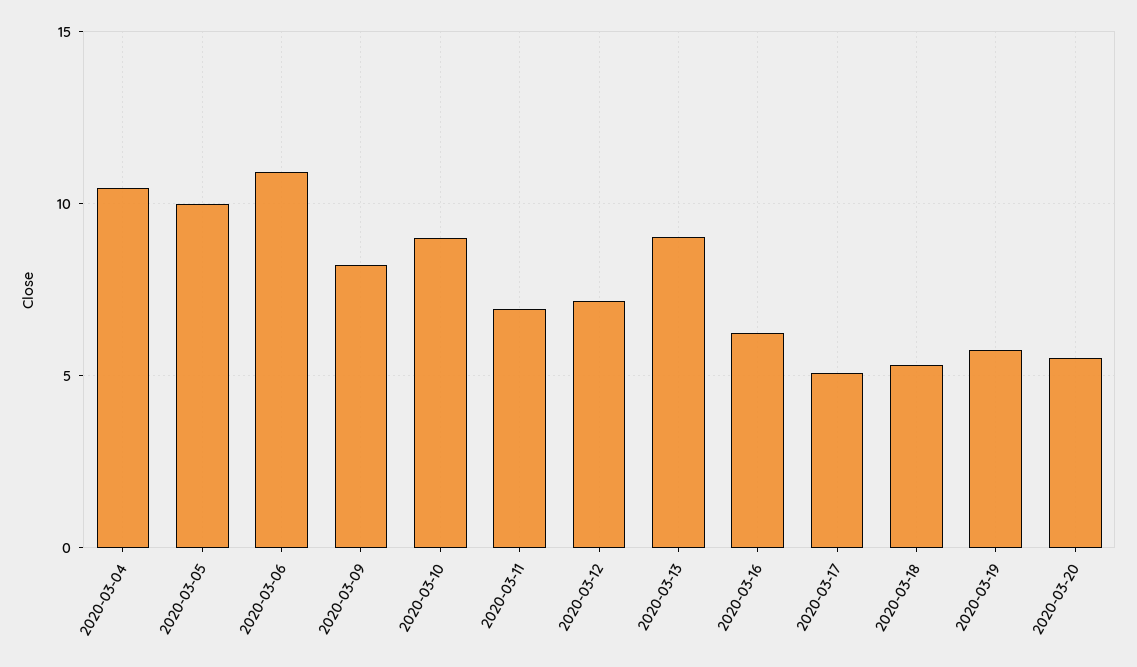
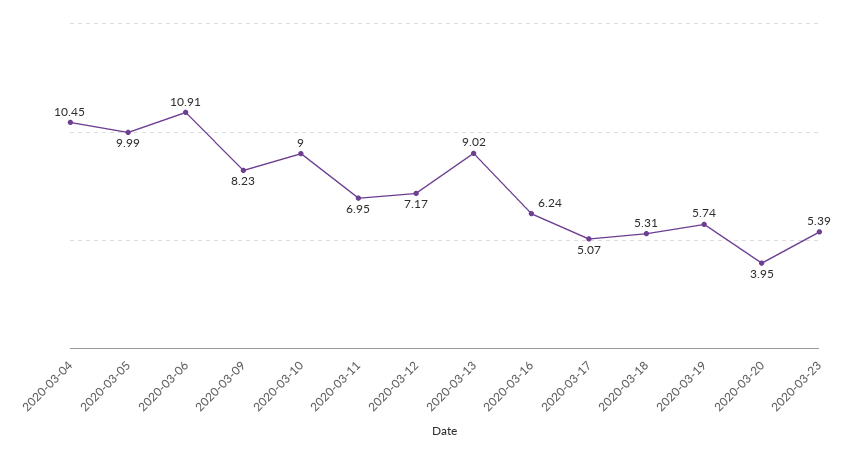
2020-03-20: 5.5 -> 3.95
2020-03-23: none -> 5.39

